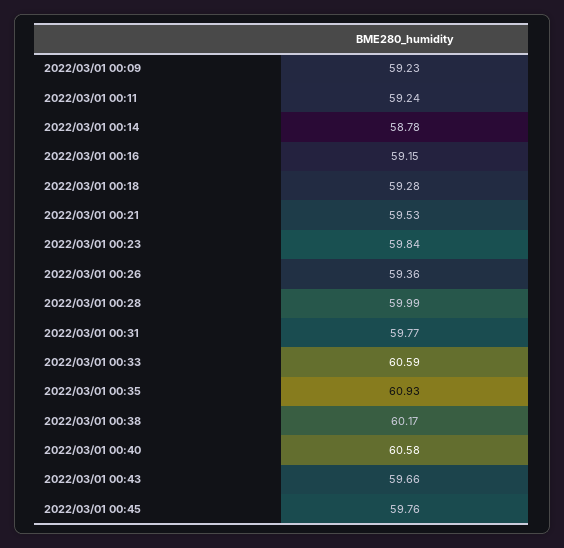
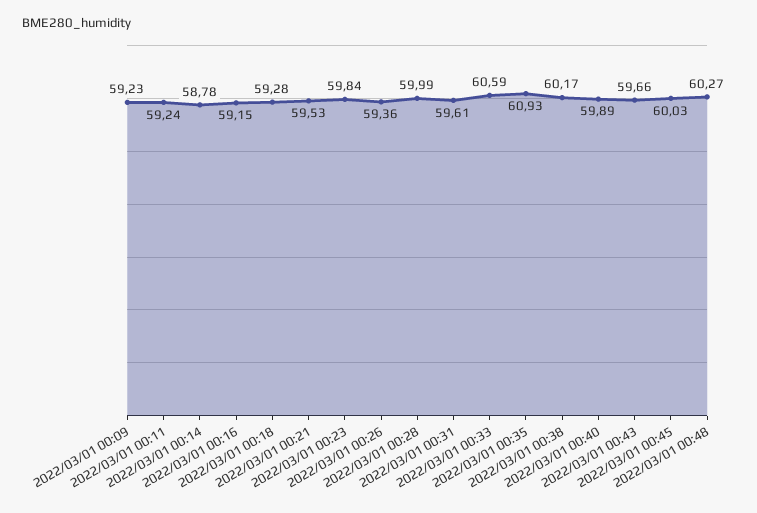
2022/03/01 00:31: 59.77 -> 59.61
2022/03/01 00:40: 60.58 -> 59.89
2022/03/01 00:45: 59.76 -> 60.03
2022/03/01 00:48: none -> 60.27

